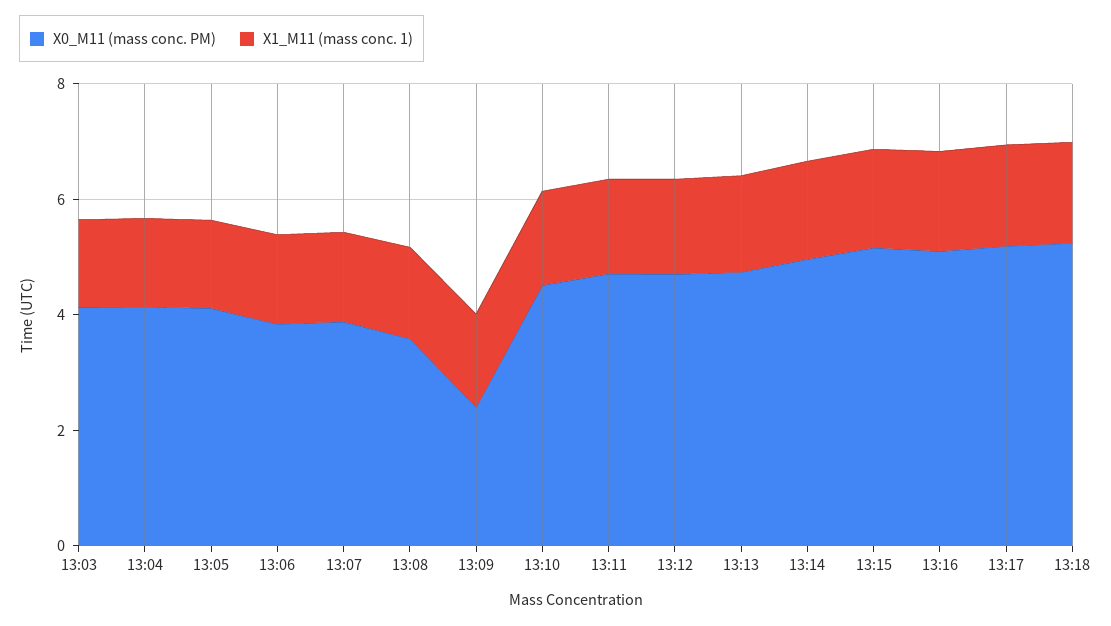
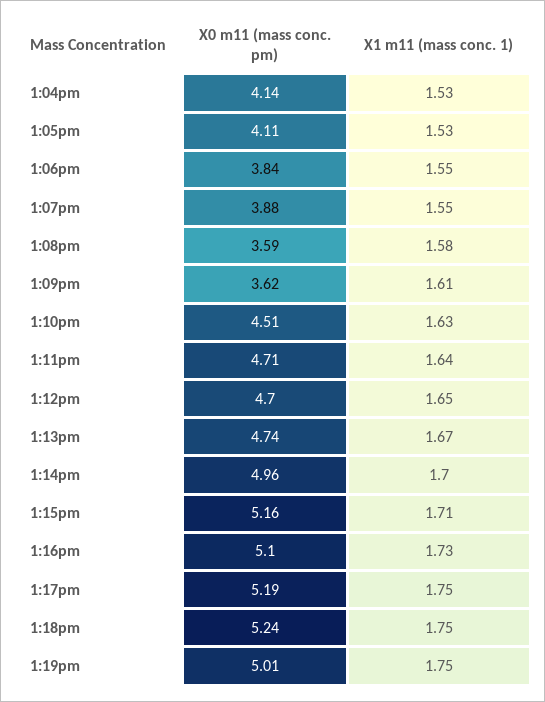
X0_M11 (mass conc. PM), 13:03: 4 -> none
X1_M11 (mass conc. 1), 13:03: 1.5 -> none
X0_M11 (mass conc. PM), 13:09: 2.5 -> 3.62
X0_M11 (mass conc. PM), 1:19pm: none -> 5.01
X1_M11 (mass conc. 1), 1:19pm: none -> 1.75

